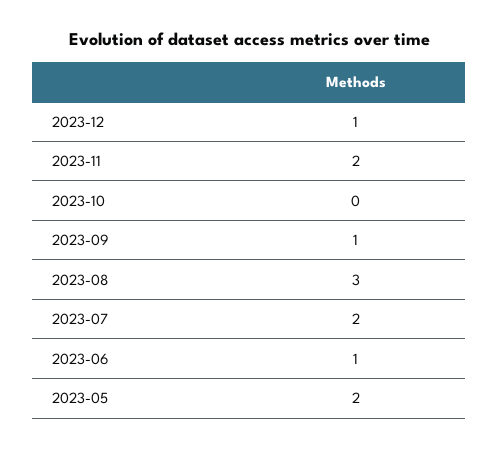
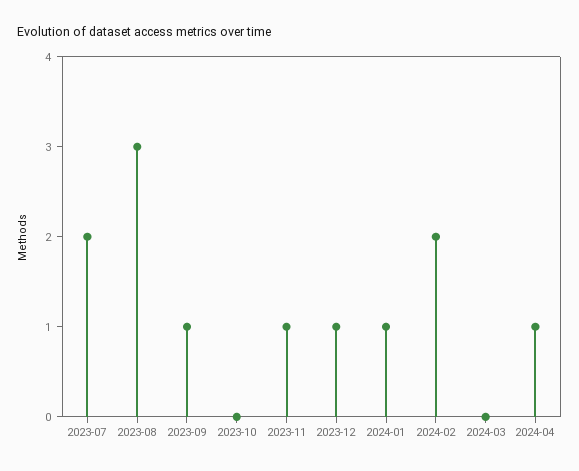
2023-11: 2 -> 1
2023-06: 1 -> none
2023-05: 2 -> none
2024-01: none -> 1
2024-02: none -> 2
2024-03: none -> 0
2024-04: none -> 1

